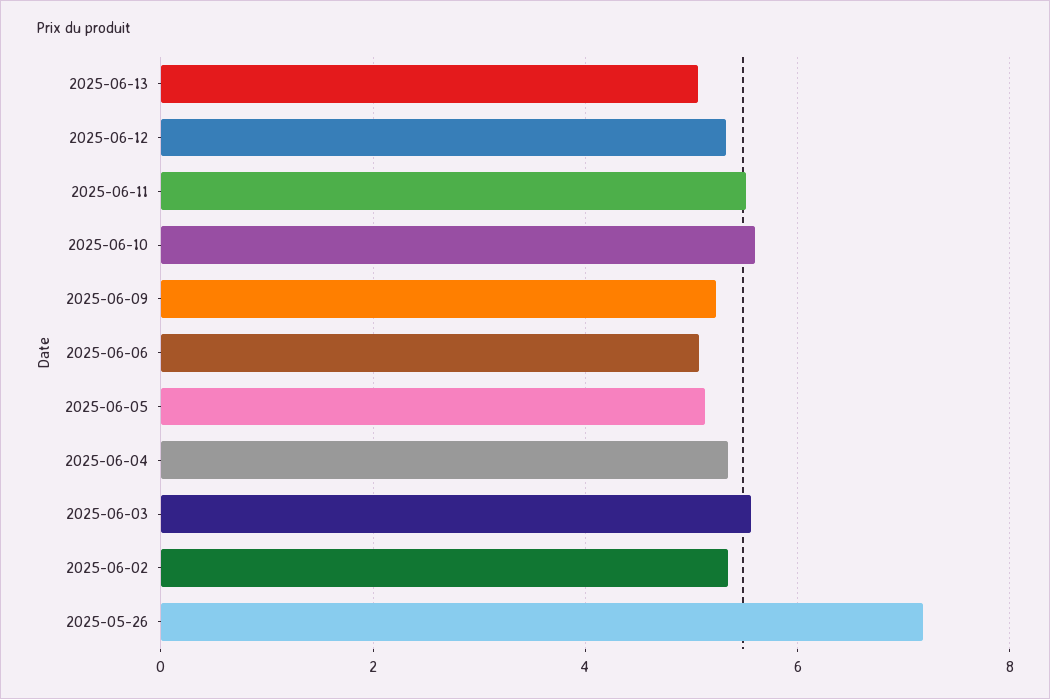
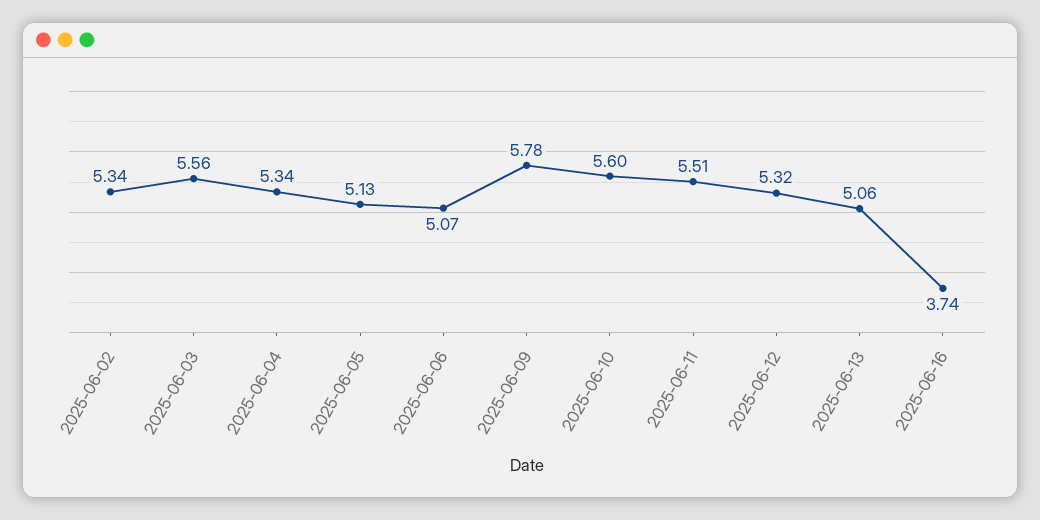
2025-06-09: 5.2 -> 5.78
2025-05-26: 7.2 -> none
2025-06-16: none -> 3.74

